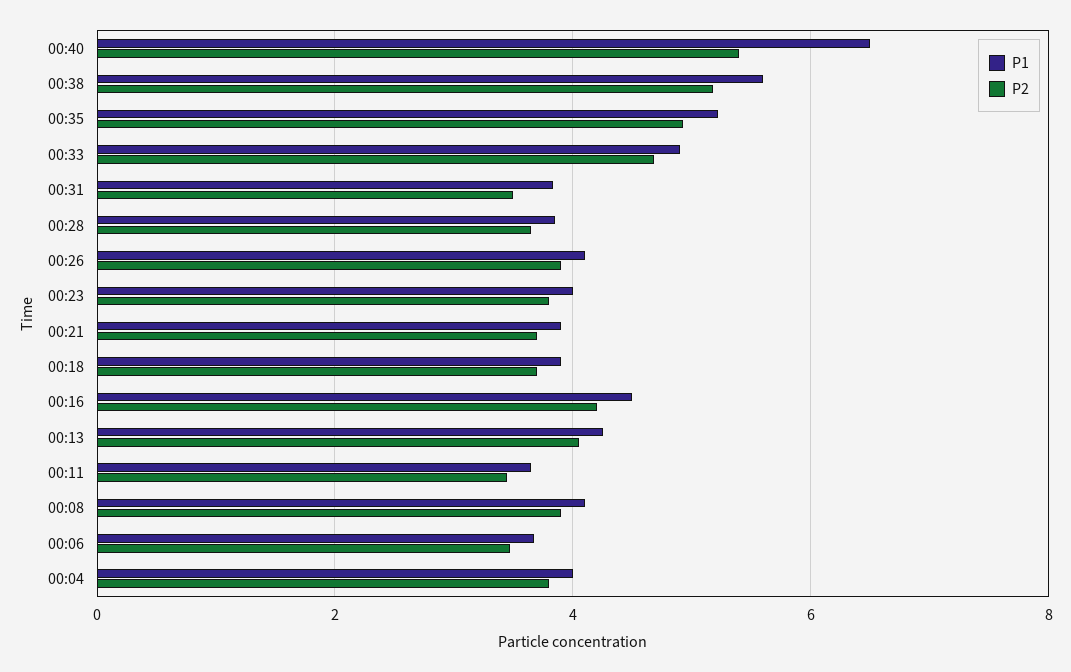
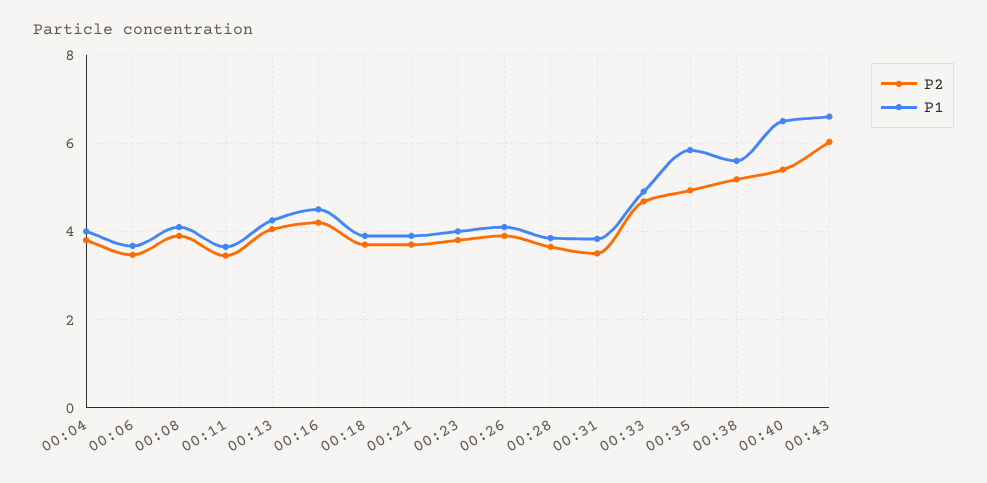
P1, 00:35: 5.2 -> 5.8
P2, 00:43: none -> 6
P1, 00:43: none -> 6.6

